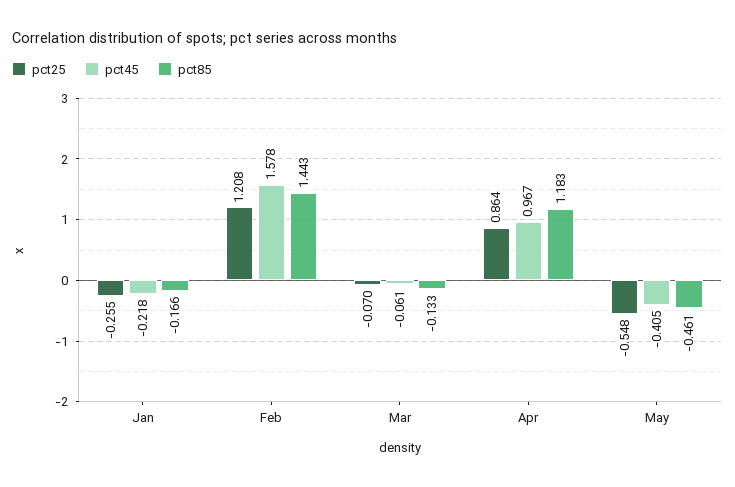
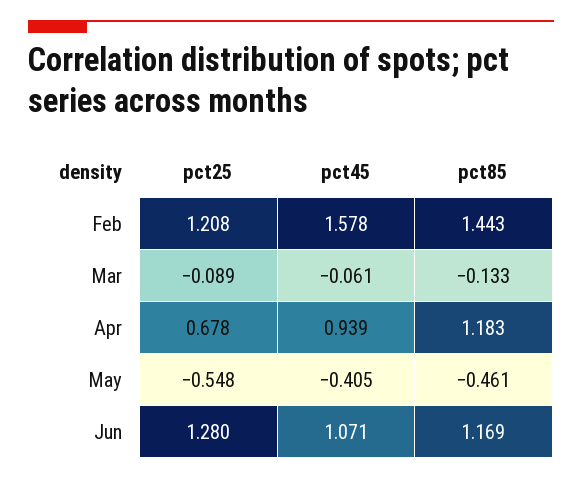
pct25, Jan: -0.255 -> none
pct45, Jan: -0.218 -> none
pct85, Jan: -0.166 -> none
pct25, Mar: -0.07 -> -0.089
pct25, Apr: 0.864 -> 0.678
pct45, Apr: 0.967 -> 0.939
pct25, Jun: none -> 1.28
pct45, Jun: none -> 1.071
pct85, Jun: none -> 1.169

